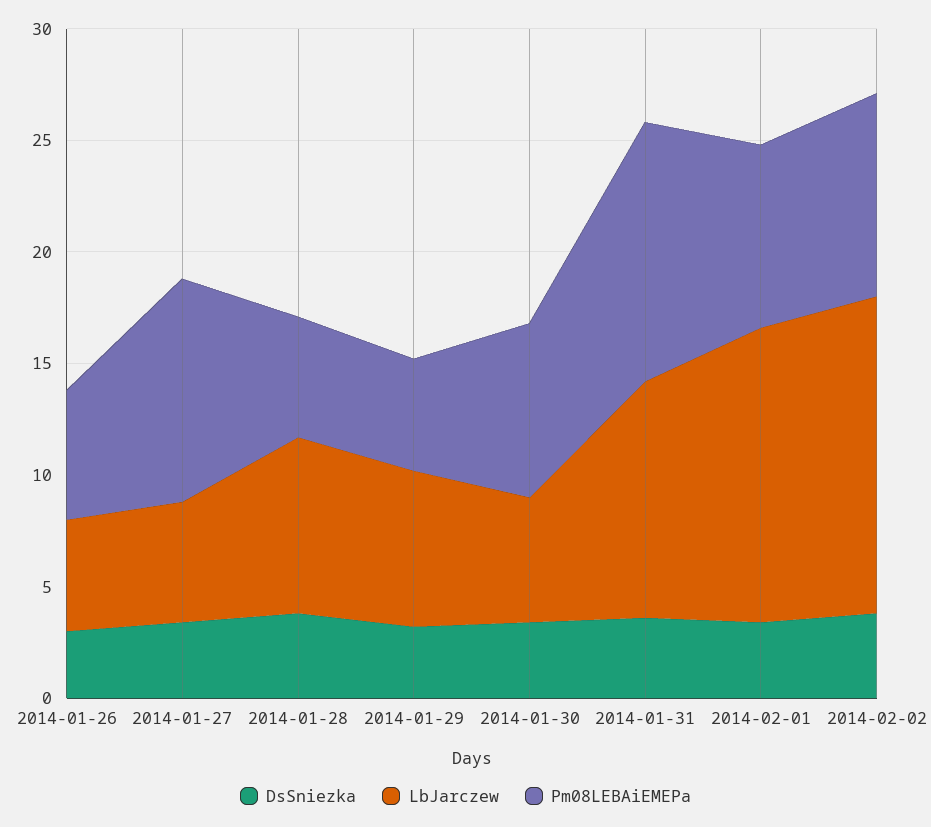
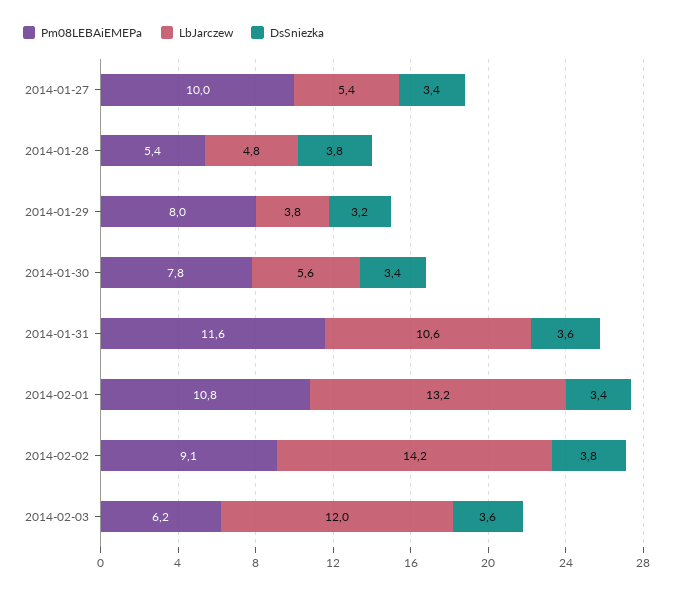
DsSniezka, 2014-01-26: 3 -> none
LbJarczew, 2014-01-26: 5 -> none
Pm08LEBAiEMEPa, 2014-01-26: 6 -> none
LbJarczew, 2014-01-28: 8 -> 4.8
LbJarczew, 2014-01-29: 7 -> 3.8
Pm08LEBAiEMEPa, 2014-01-29: 5 -> 8
Pm08LEBAiEMEPa, 2014-02-01: 8 -> 10.8
Pm08LEBAiEMEPa, 2014-02-03: none -> 6.2
LbJarczew, 2014-02-03: none -> 12
DsSniezka, 2014-02-03: none -> 3.6

